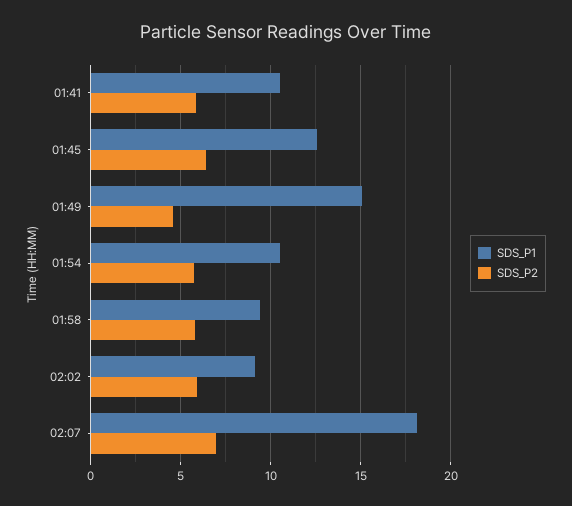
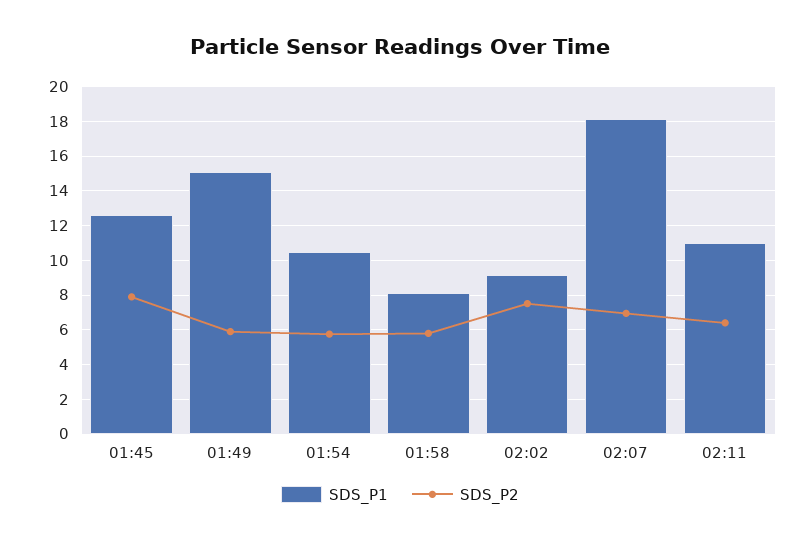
SDS_P1, 01:41: 10.5 -> none
SDS_P2, 01:41: 6 -> none
SDS_P2, 01:45: 6.5 -> 8
SDS_P2, 01:49: 4.5 -> 6
SDS_P1, 01:58: 9.5 -> 8
SDS_P2, 02:02: 6 -> 7.5
SDS_P1, 02:11: none -> 11
SDS_P2, 02:11: none -> 6.5

